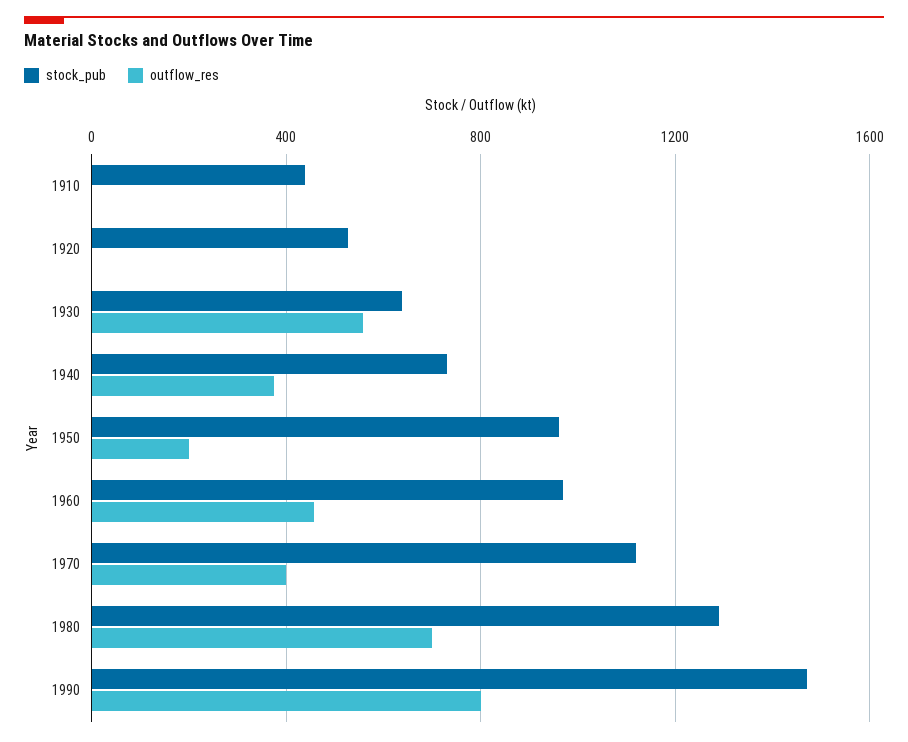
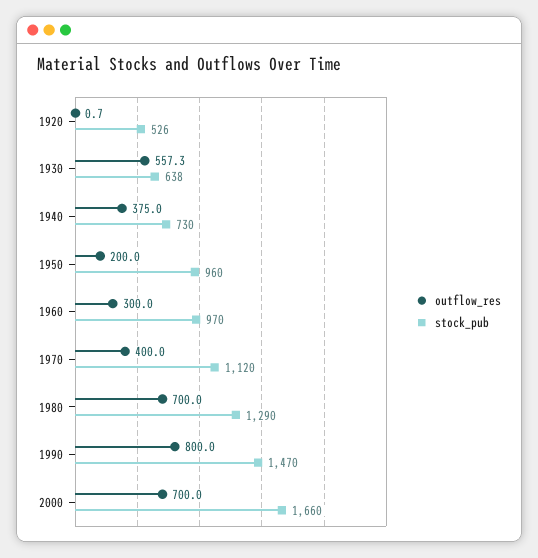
stock_pub, 1910: 450 -> none
outflow_res, 1910: 0 -> none
outflow_res, 1960: 450 -> 300
outflow_res, 2000: none -> 700
stock_pub, 2000: none -> 1660

